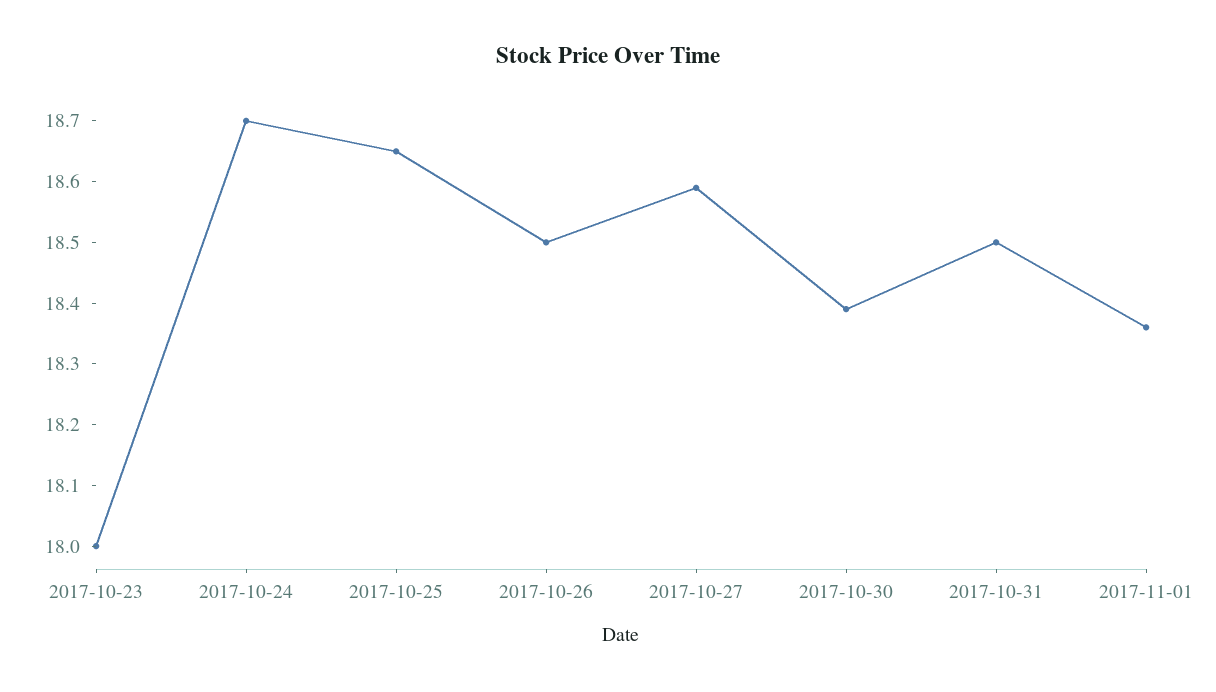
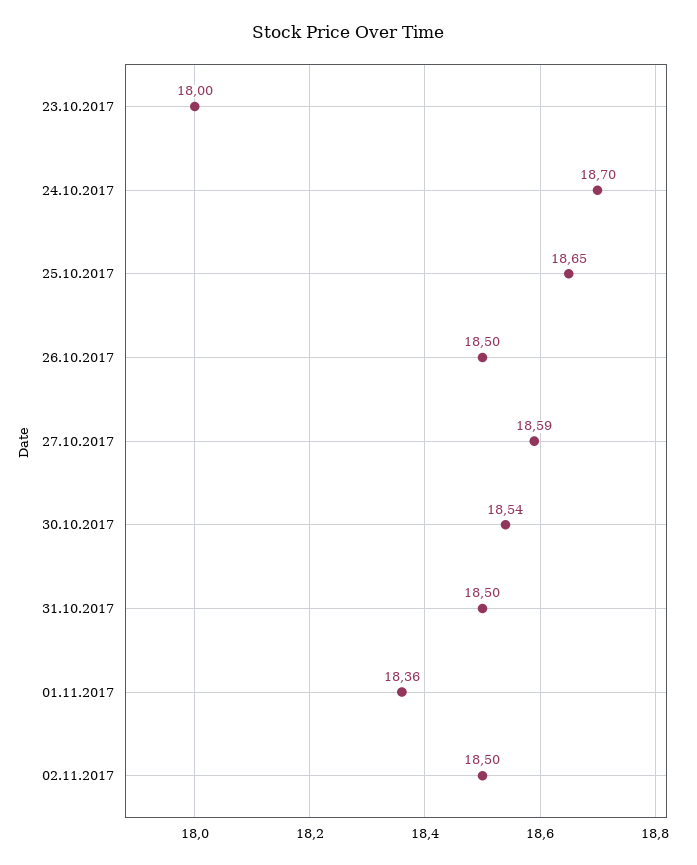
2017-10-30: 18.4 -> 18.54
02.11.2017: none -> 18.5

